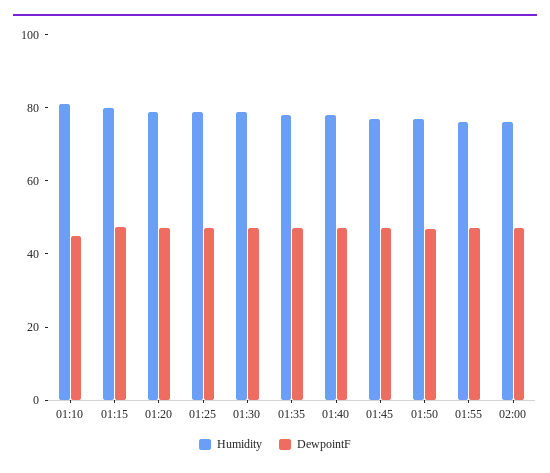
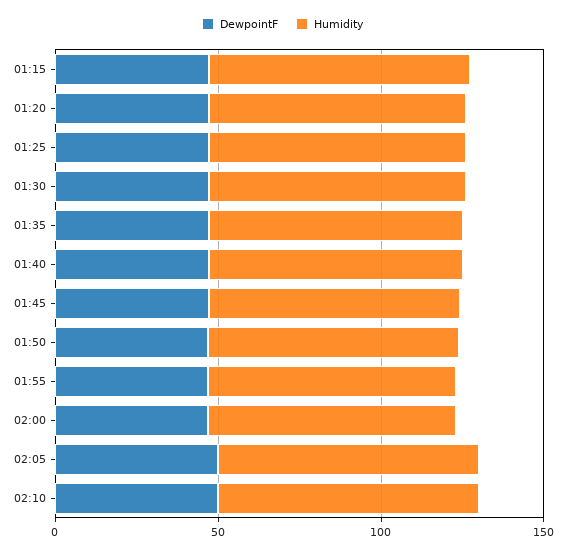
Humidity, 01:10: 80 -> none
DewpointF, 01:10: 45 -> none
DewpointF, 02:05: none -> 50
Humidity, 02:05: none -> 80
DewpointF, 02:10: none -> 50
Humidity, 02:10: none -> 80

